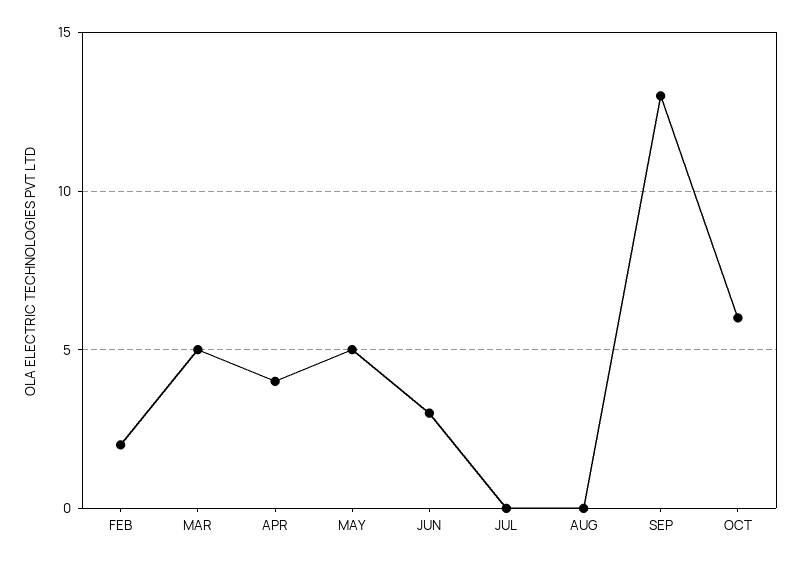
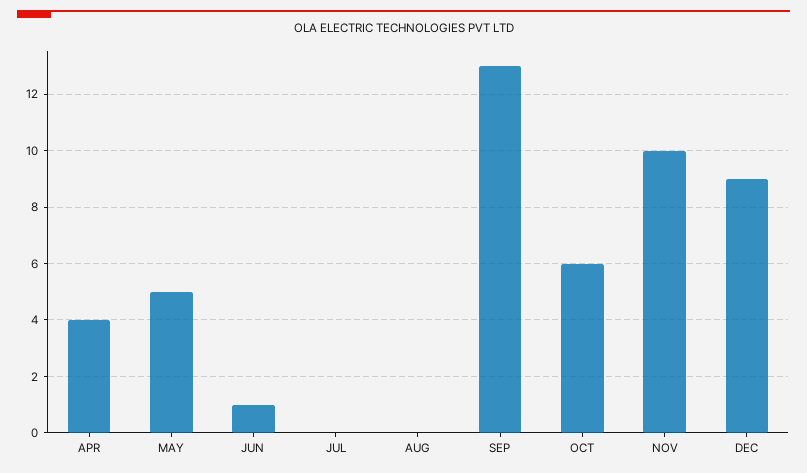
FEB: 2 -> none
MAR: 5 -> none
JUN: 3 -> 1
NOV: none -> 10
DEC: none -> 9

